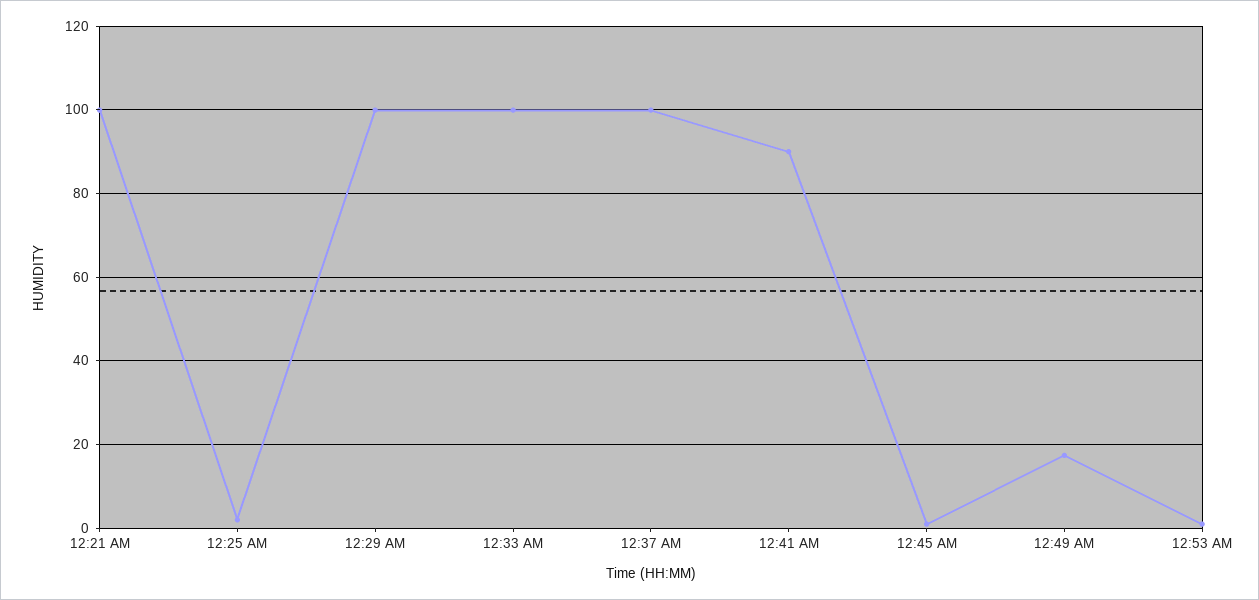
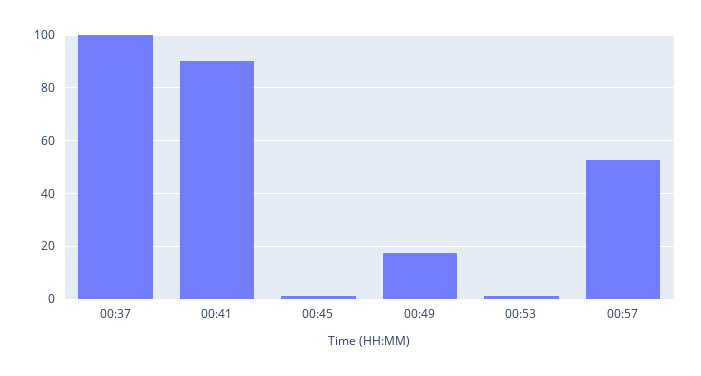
12:21 AM: 100 -> none
12:25 AM: 2 -> none
12:29 AM: 100 -> none
12:33 AM: 100 -> none
00:57: none -> 52.5

